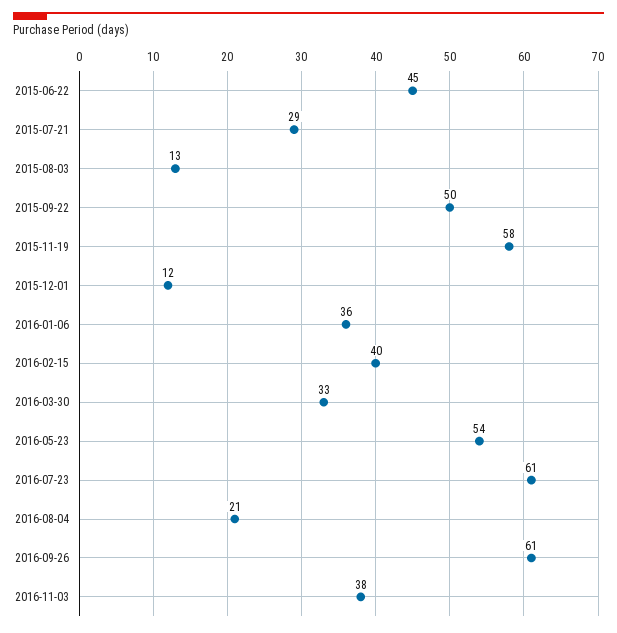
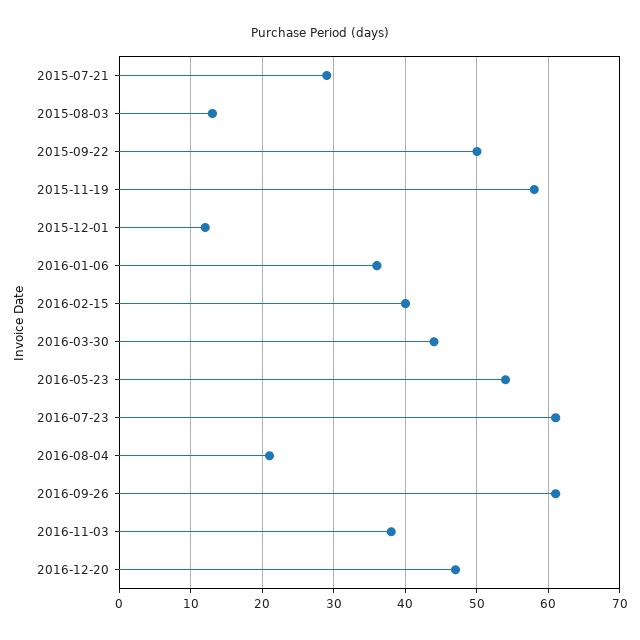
2015-06-22: 45 -> none
2016-03-30: 33 -> 44
2016-12-20: none -> 47

